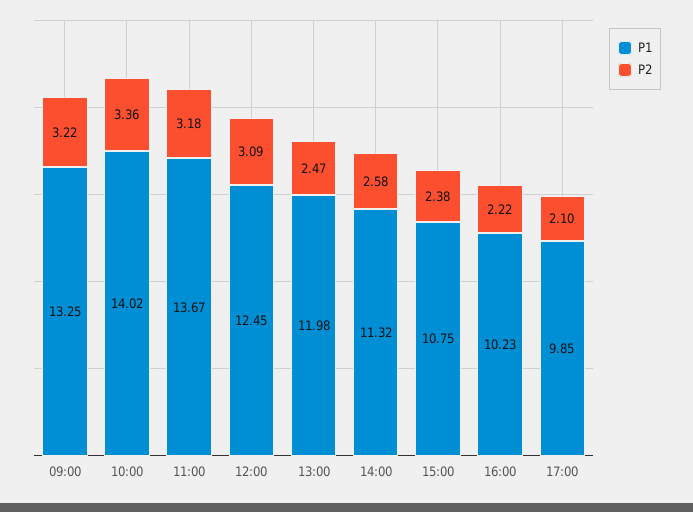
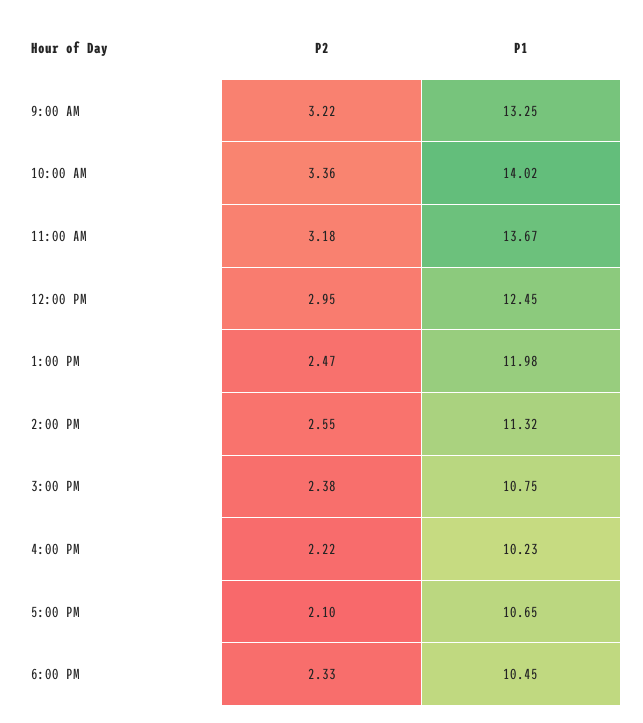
P2, 12:00: 3.09 -> 2.95
P2, 14:00: 2.58 -> 2.55
P1, 17:00: 9.85 -> 10.65
P2, 6:00 PM: none -> 2.33
P1, 6:00 PM: none -> 10.45

